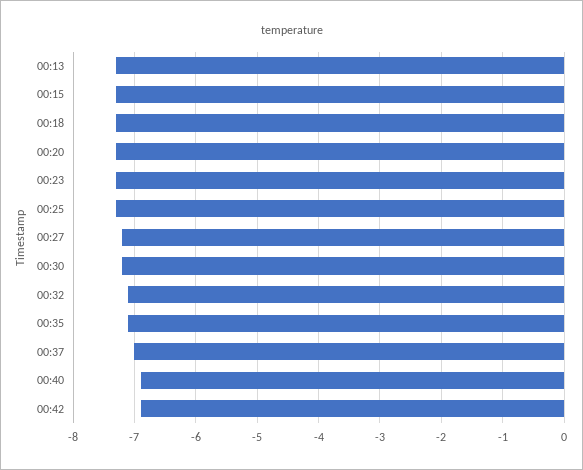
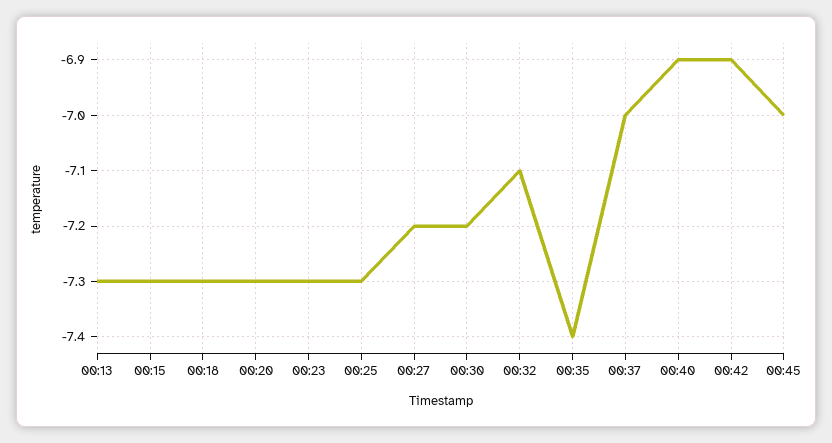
00:35: -7.1 -> -7.4
00:45: none -> -7

